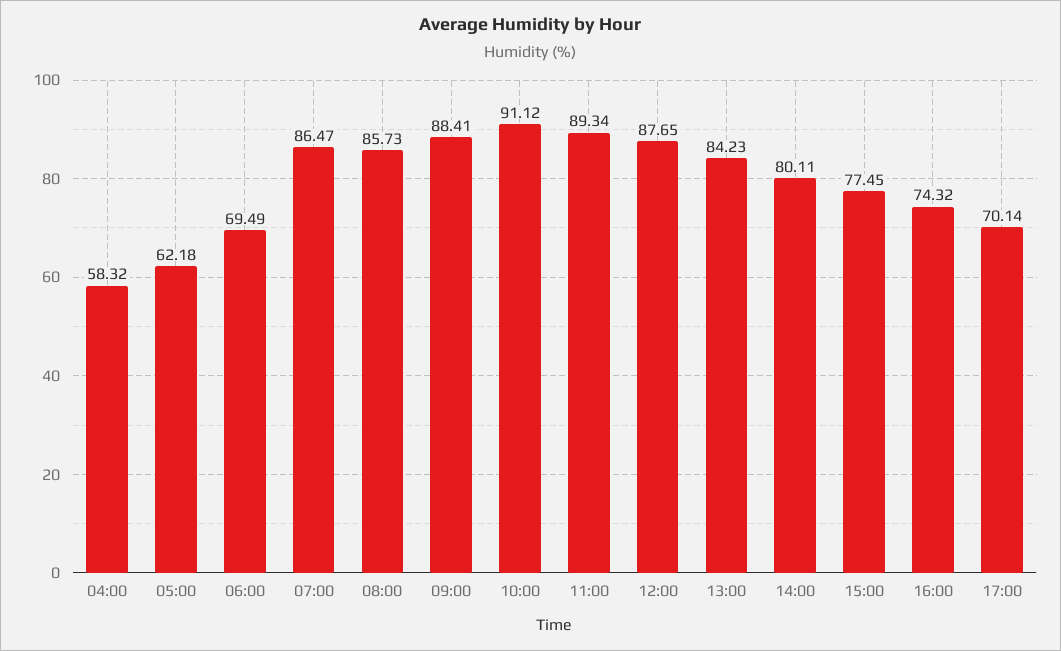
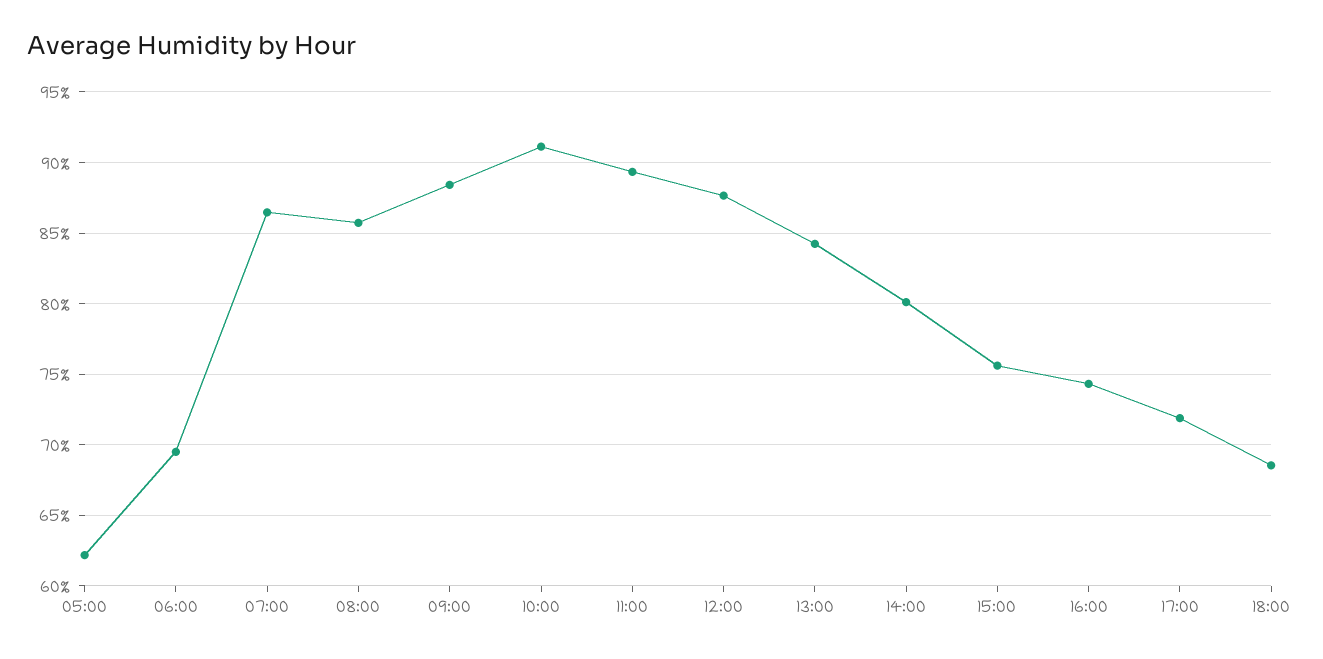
04:00: 58.32 -> none
15:00: 77.45 -> 75.5
17:00: 70.14 -> 72
18:00: none -> 68.5

